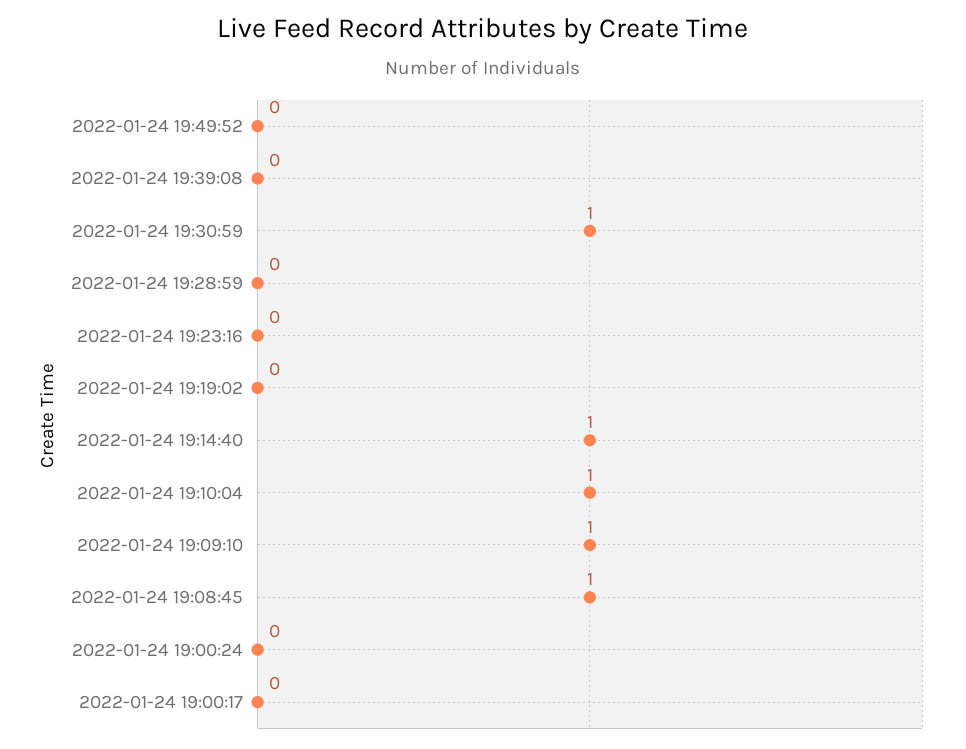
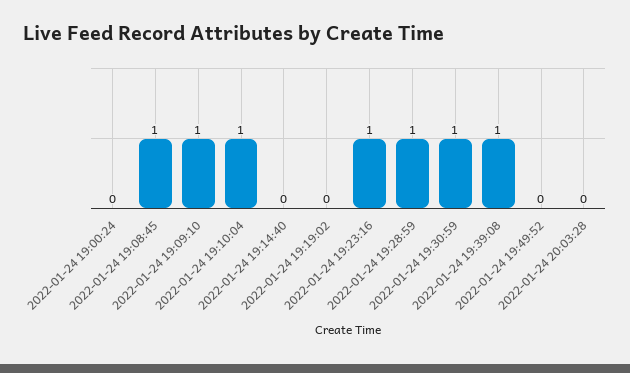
2022-01-24 19:39:08: 0 -> 1
2022-01-24 19:28:59: 0 -> 1
2022-01-24 19:23:16: 0 -> 1
2022-01-24 19:14:40: 1 -> 0
2022-01-24 19:00:17: 0 -> none
2022-01-24 20:03:28: none -> 0

